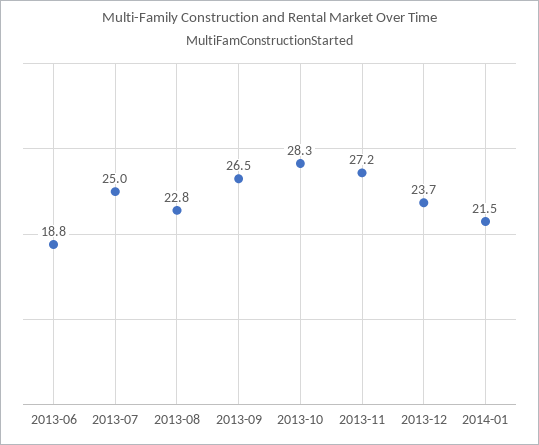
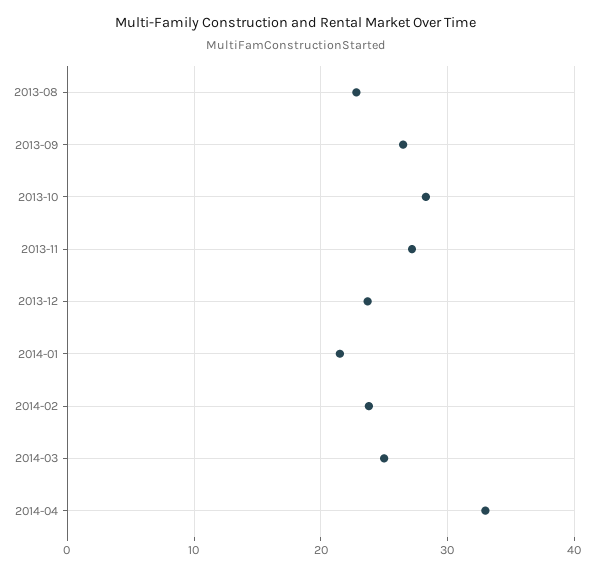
2013-06: 18.8 -> none
2013-07: 25 -> none
2014-02: none -> 24
2014-03: none -> 25
2014-04: none -> 33

